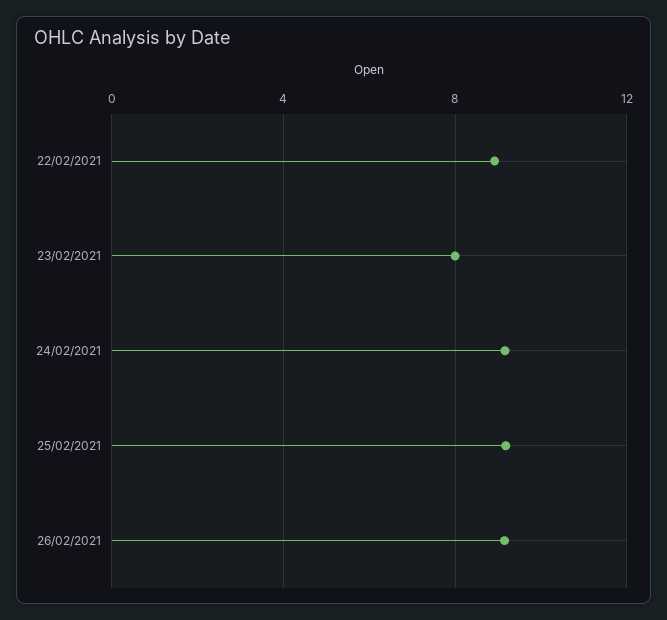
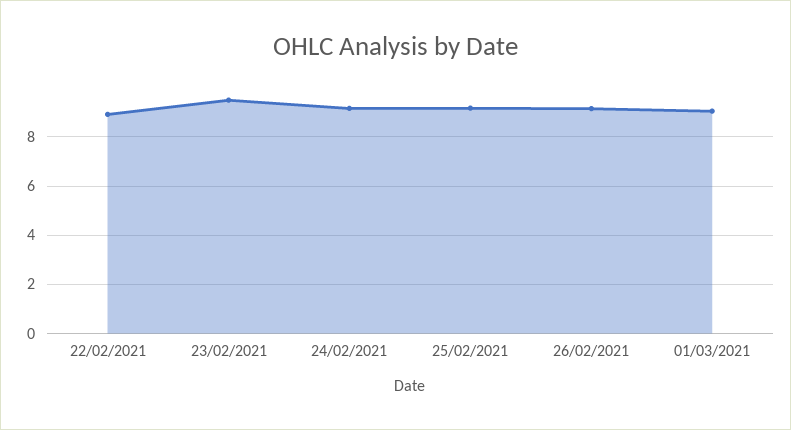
23/02/2021: 8 -> 9.5
01/03/2021: none -> 9

